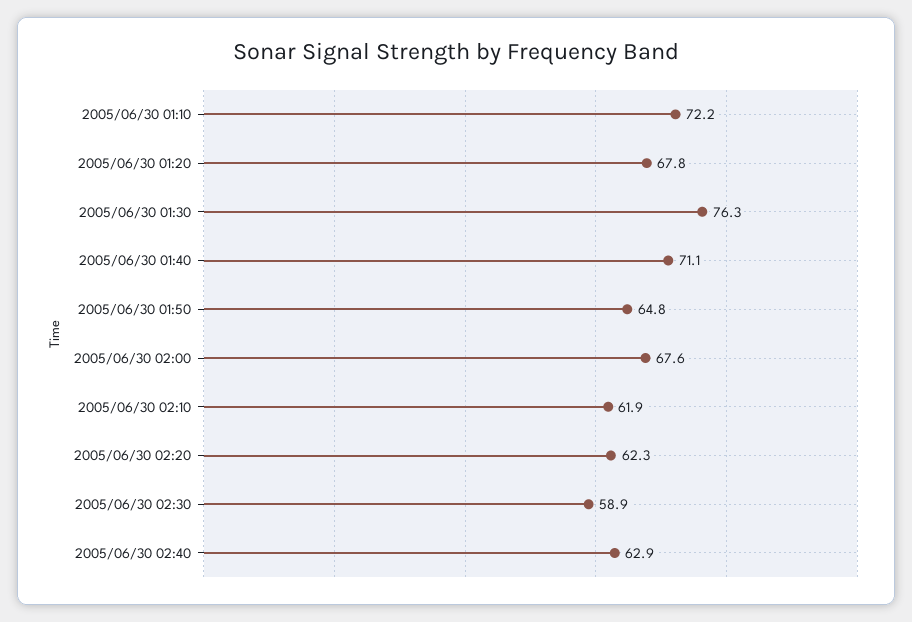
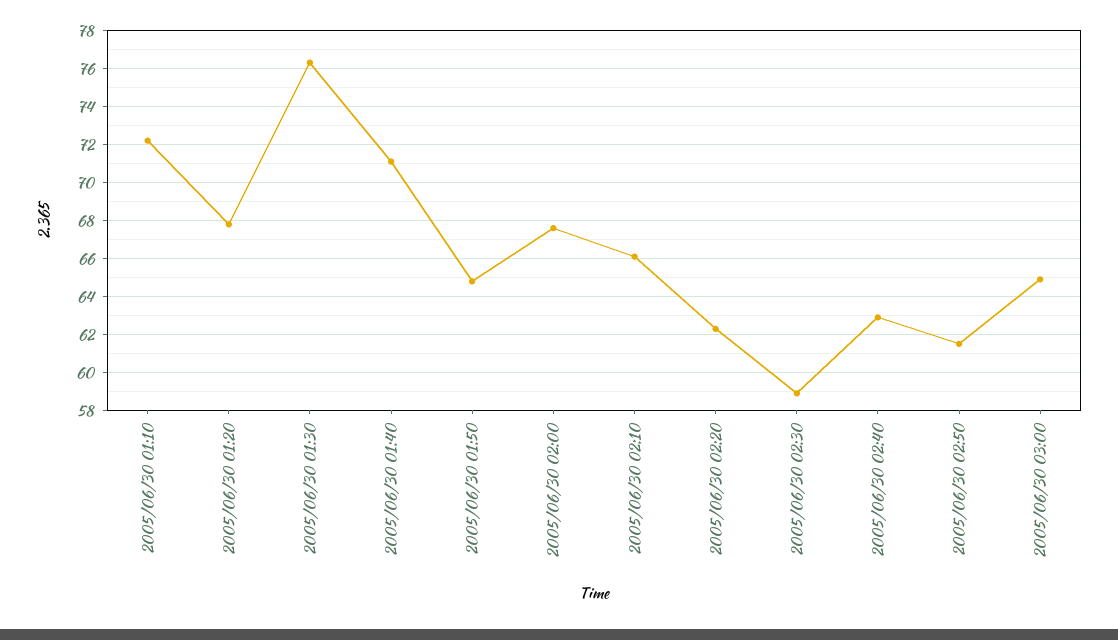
2005/06/30 02:10: 61.9 -> 66
2005/06/30 02:50: none -> 61.5
2005/06/30 03:00: none -> 65

